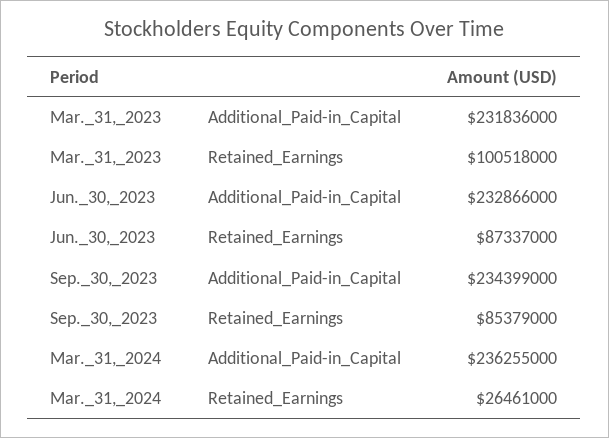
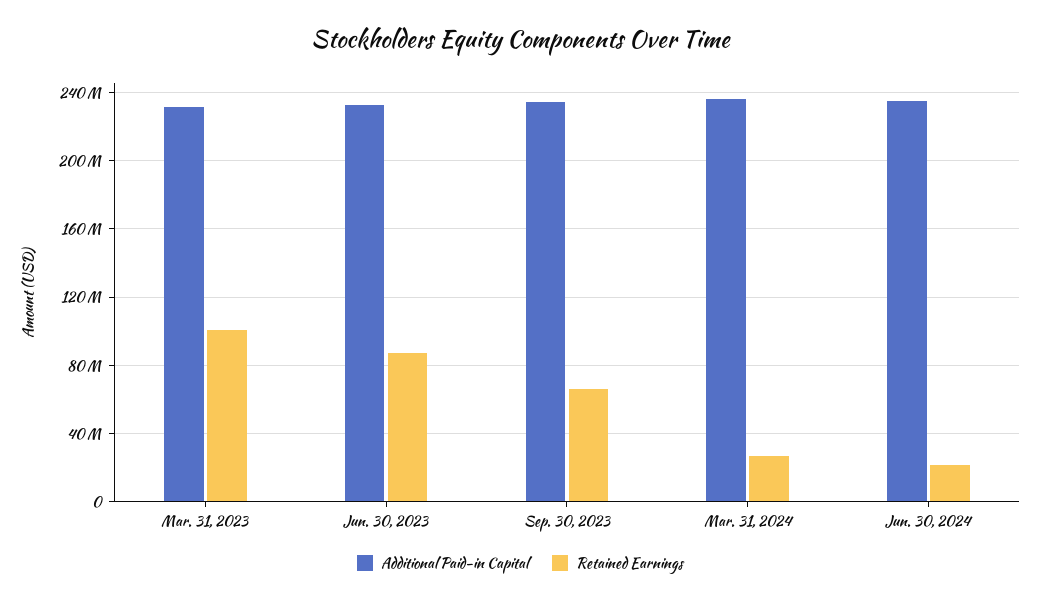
Retained_Earnings, Sep._30,_2023: 85379000 -> 65000000
Additional_Paid-in_Capital, Jun. 30, 2024: none -> 235000000
Retained_Earnings, Jun. 30, 2024: none -> 20000000

